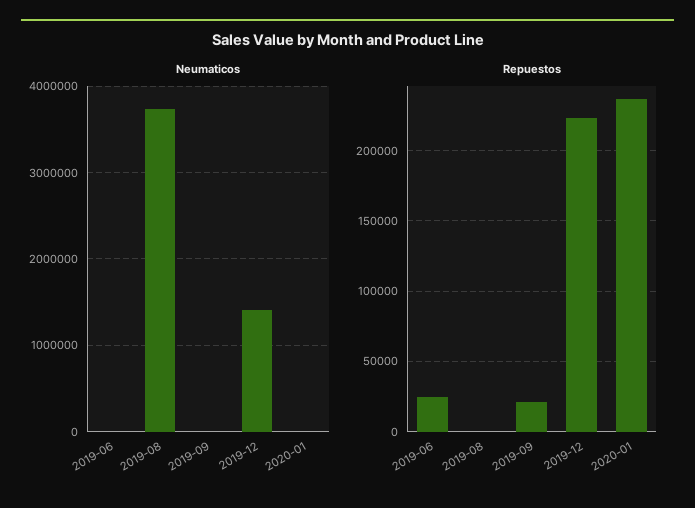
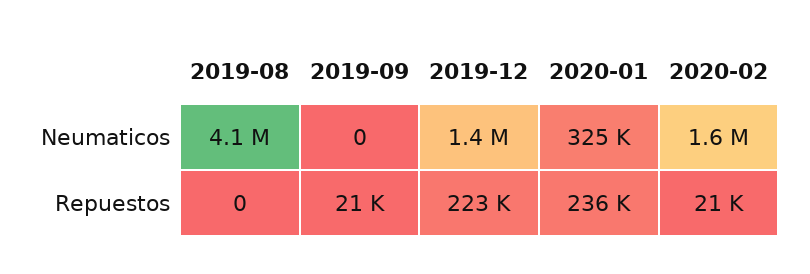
Neumaticos, 2019-06: 0 -> none
Neumaticos, 2019-08: 3700000 -> 4100000
Neumaticos, 2020-01: 0 -> 325000
Repuestos, 2019-06: 25000 -> none
Neumaticos, 2020-02: none -> 1600000
Repuestos, 2020-02: none -> 21000

